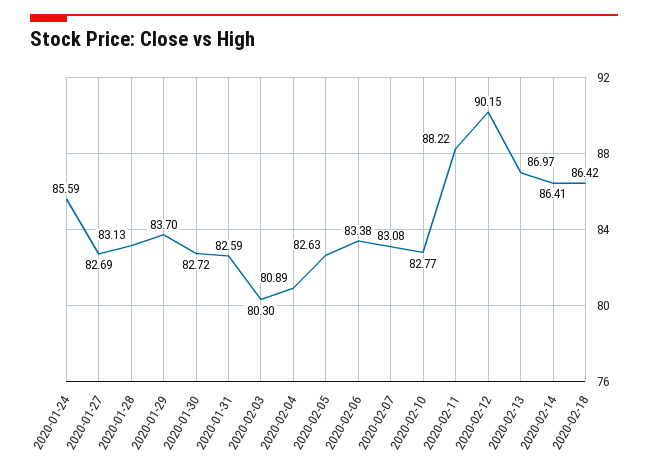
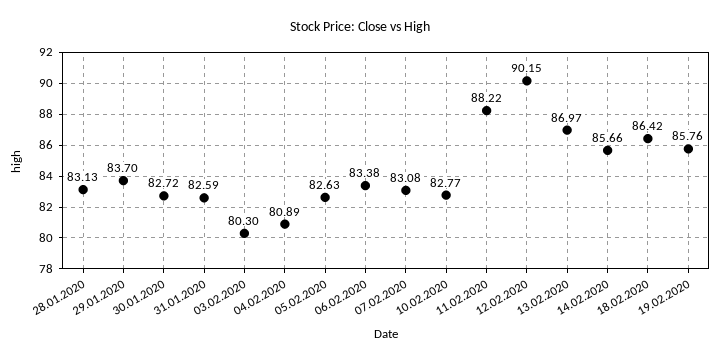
2020-01-24: 85.59 -> none
2020-01-27: 82.69 -> none
2020-02-14: 86.41 -> 85.66
19.02.2020: none -> 85.76

